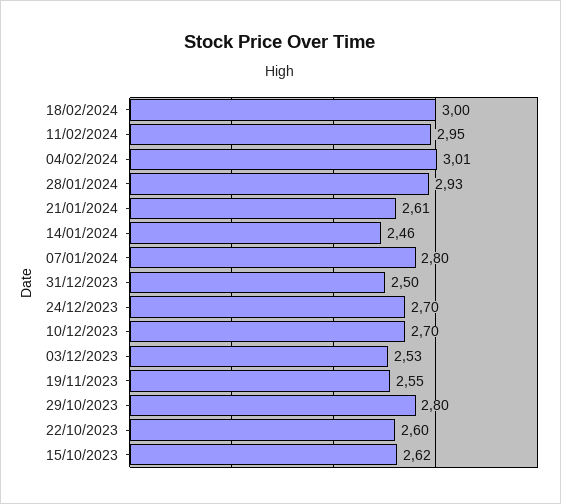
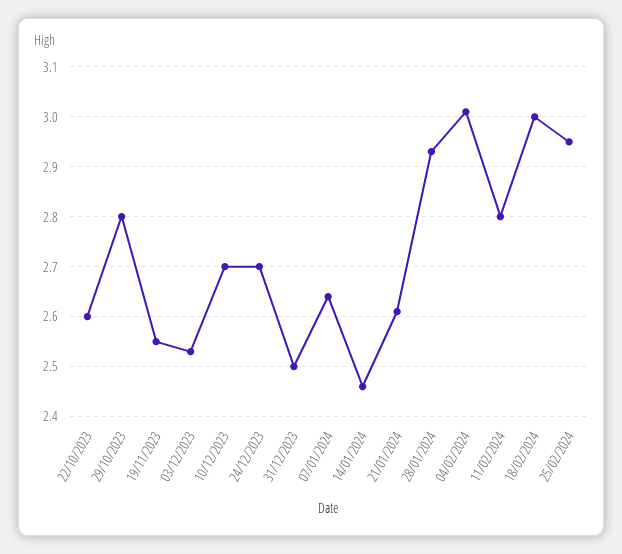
11/02/2024: 2.95 -> 2.8
07/01/2024: 2.8 -> 2.65
15/10/2023: 2.62 -> none
25/02/2024: none -> 2.95

